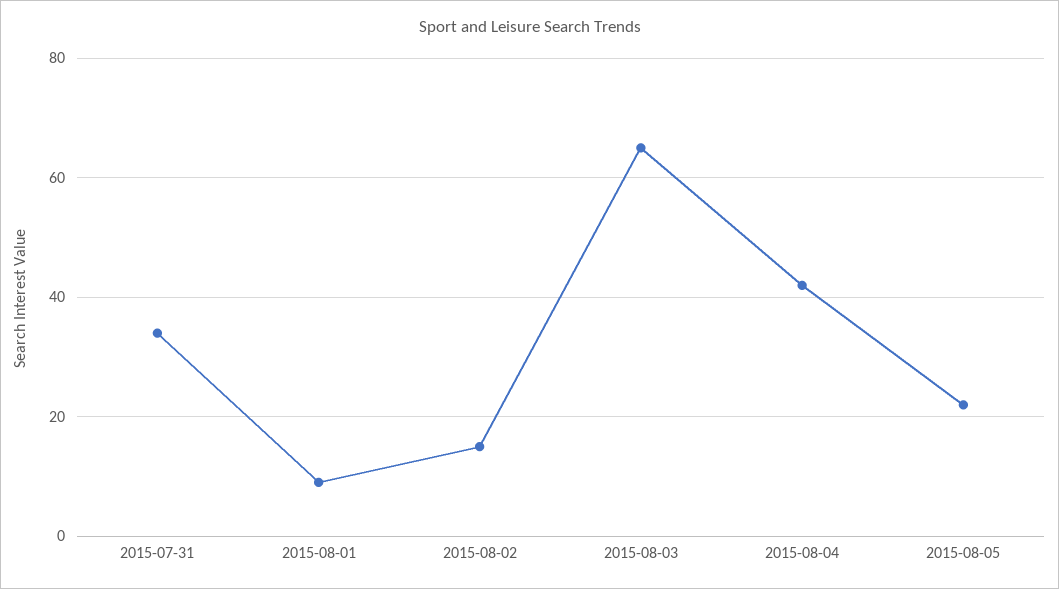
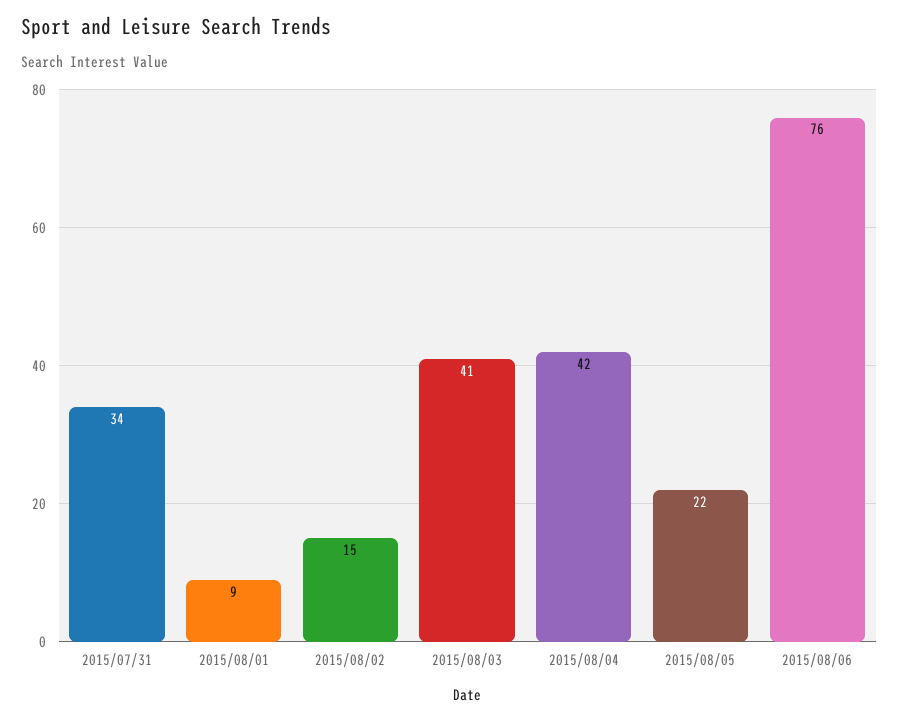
2015-08-03: 65 -> 41
2015/08/06: none -> 76

